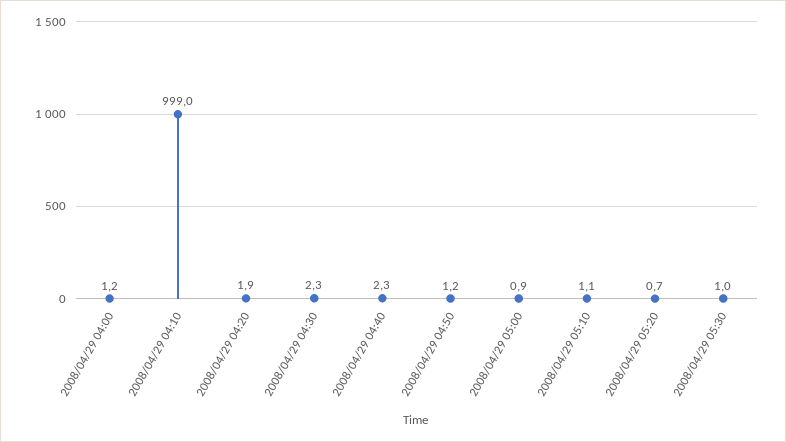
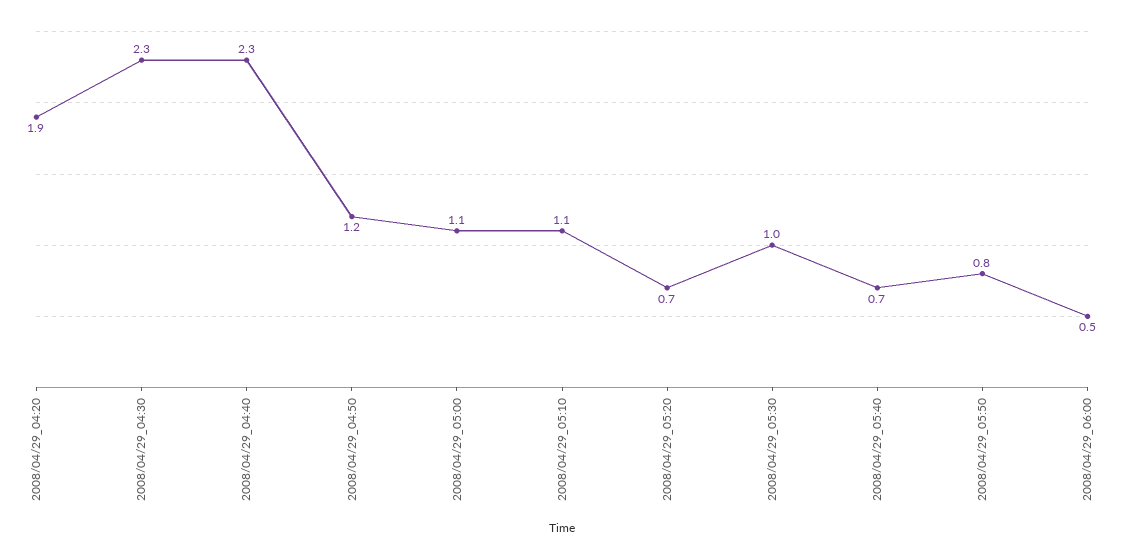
2008/04/29 04:00: 1.2 -> none
2008/04/29 04:10: 999 -> none
2008/04/29 05:00: 0.9 -> 1.1
2008/04/29_05:40: none -> 0.7
2008/04/29_05:50: none -> 0.8
2008/04/29_06:00: none -> 0.5

